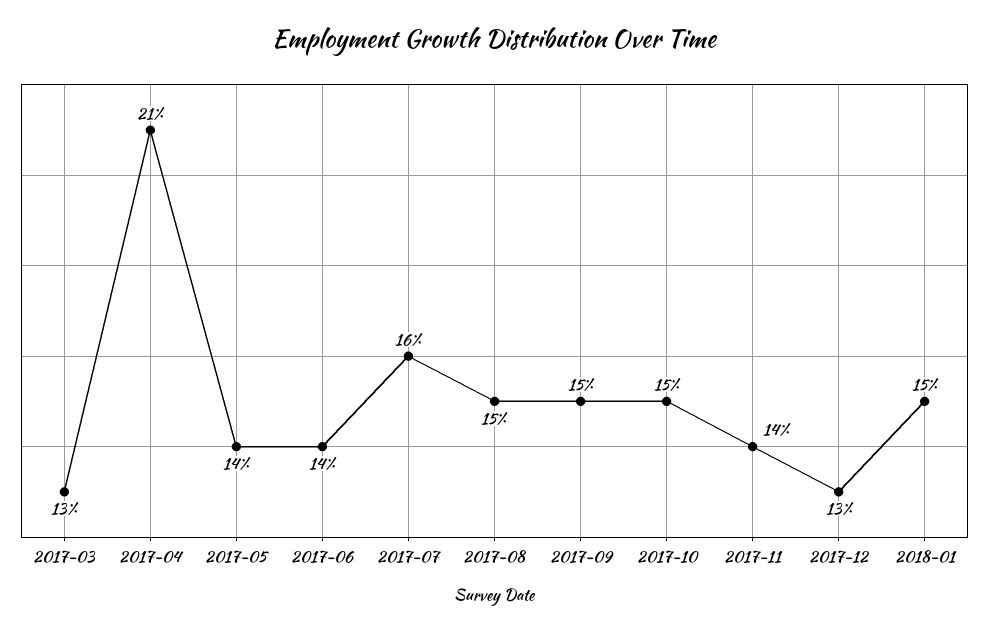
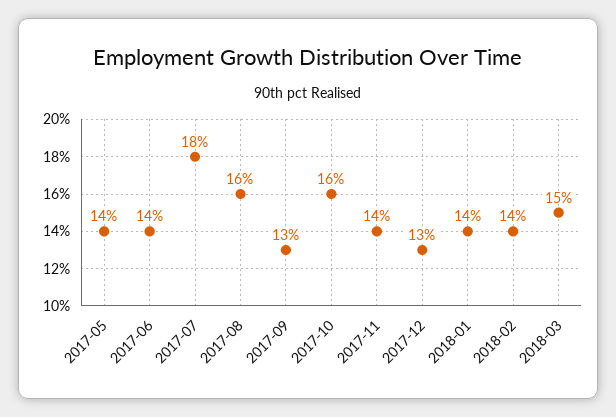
2017-03: 13 -> none
2017-04: 21 -> none
2017-07: 16 -> 18
2017-08: 15 -> 16
2017-09: 15 -> 13
2017-10: 15 -> 16
2018-01: 15 -> 14
2018-02: none -> 14
2018-03: none -> 15

